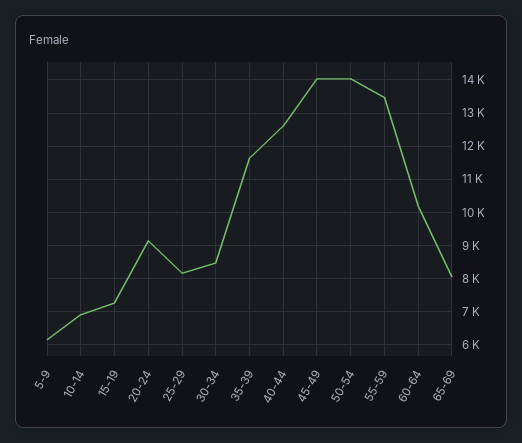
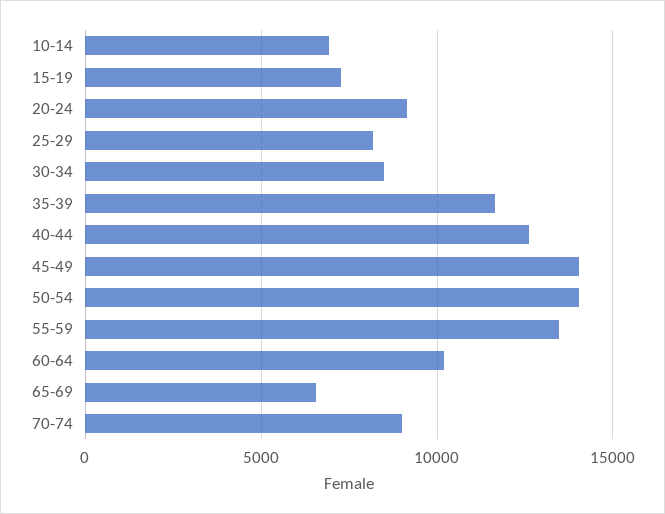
5-9: 6200 -> none
65-69: 8000 -> 6500
70-74: none -> 9000

